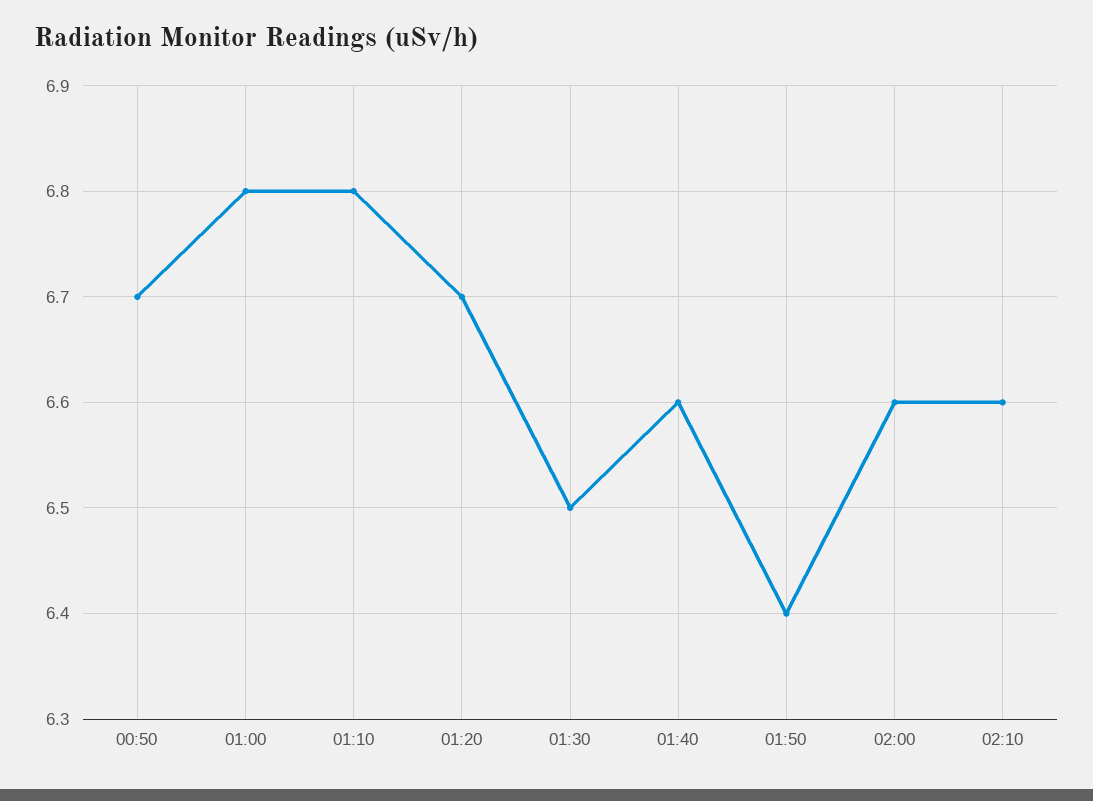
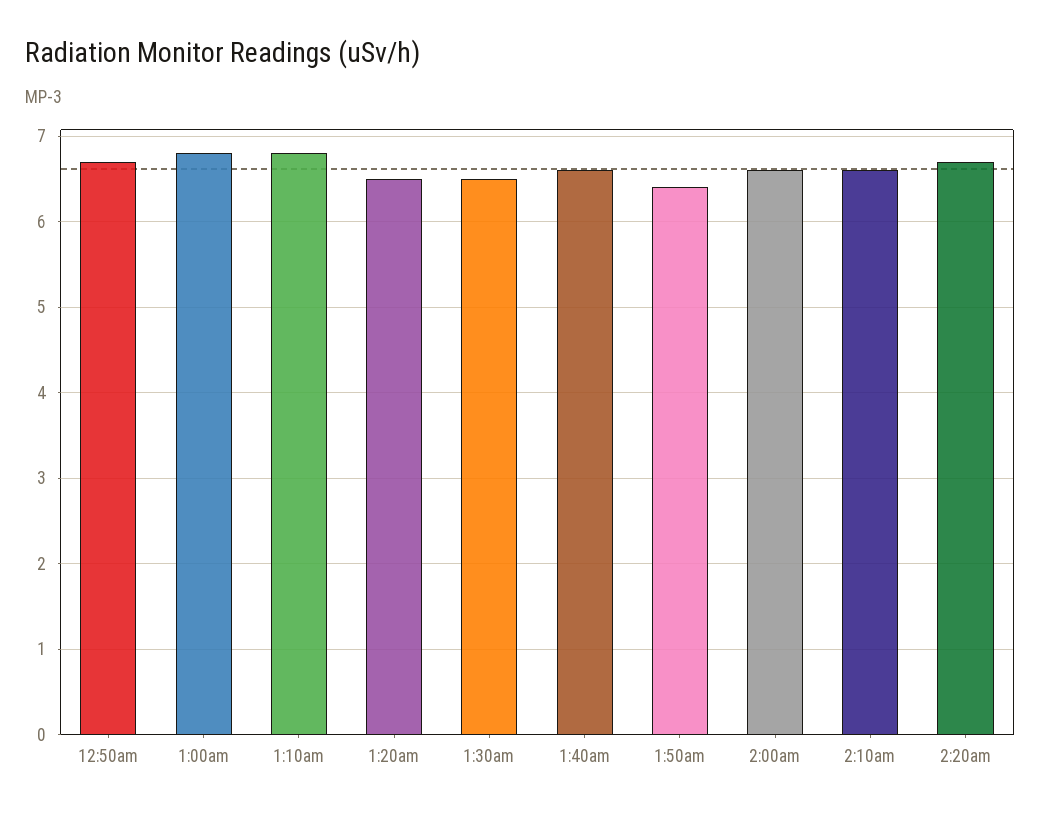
01:20: 6.7 -> 6.5
2:20am: none -> 6.7

